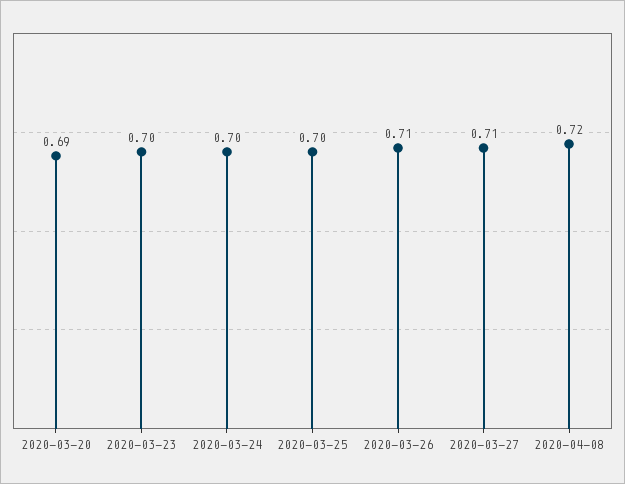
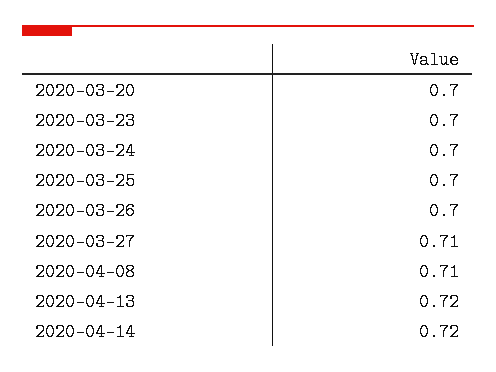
2020-03-20: 0.69 -> 0.7
2020-03-26: 0.71 -> 0.7
2020-04-08: 0.72 -> 0.71
2020-04-13: none -> 0.72
2020-04-14: none -> 0.72

